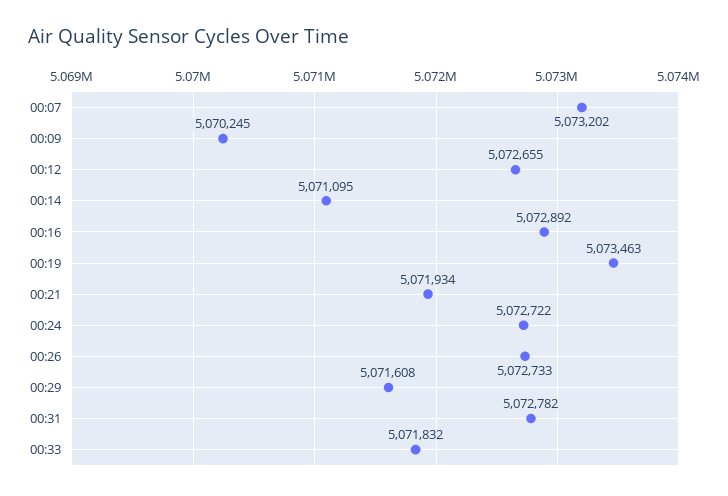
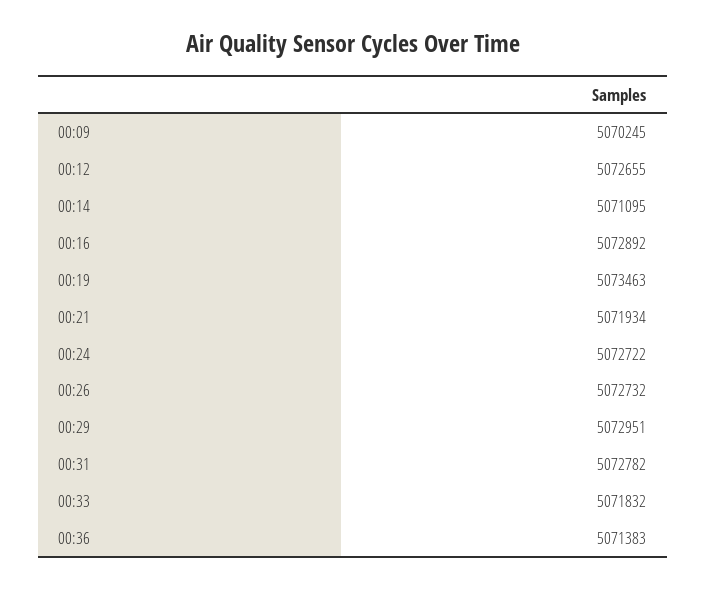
00:07: 5073202 -> none
00:26: 5072733 -> 5072732
00:29: 5071608 -> 5072951
00:36: none -> 5071383

